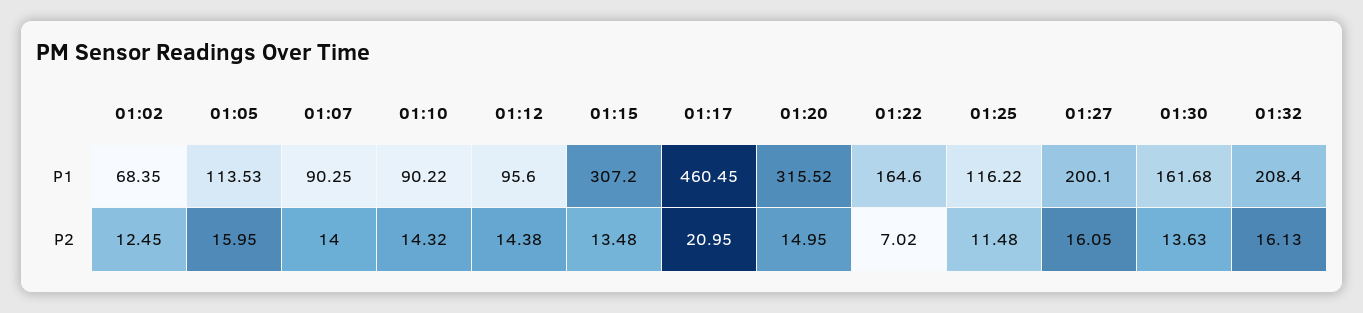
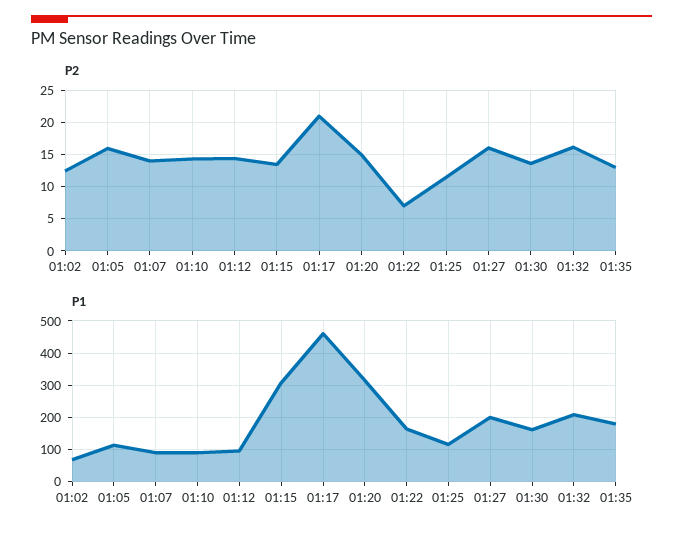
P2, 01:35: none -> 13
P1, 01:35: none -> 180

